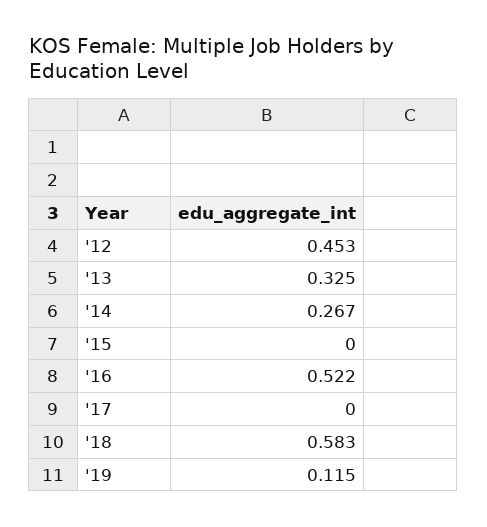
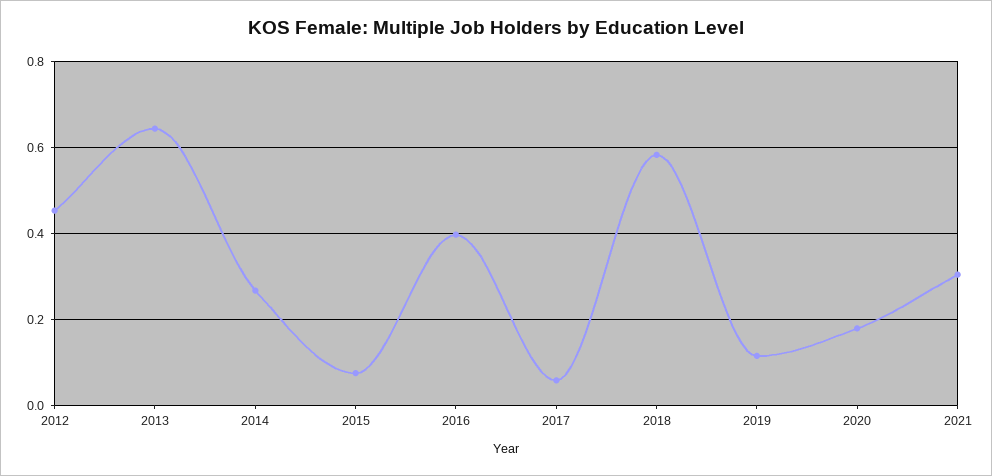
'13: 0.325 -> 0.64
'15: 0 -> 0.08
'16: 0.522 -> 0.4
'17: 0 -> 0.06
2020: none -> 0.18
2021: none -> 0.3

